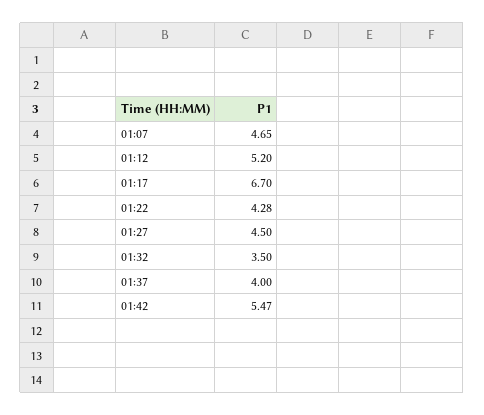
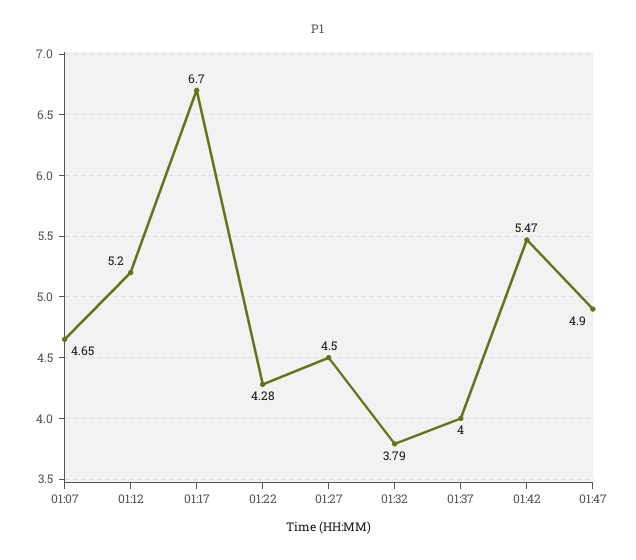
01:32: 3.5 -> 3.79
01:47: none -> 4.9

